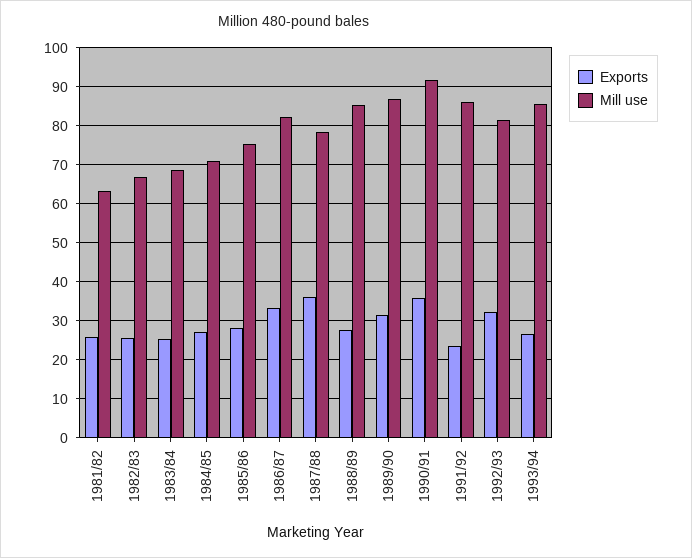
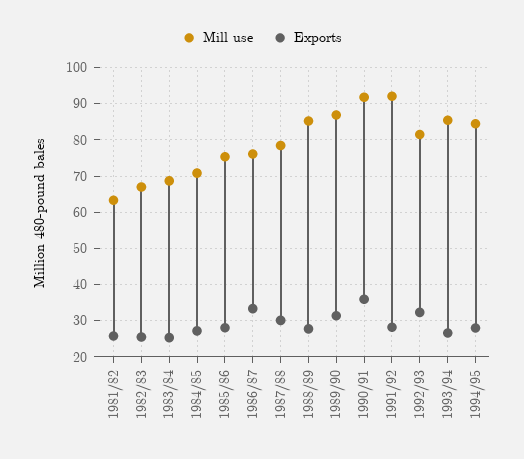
Mill use, 1986/87: 82 -> 76
Exports, 1987/88: 36 -> 30
Exports, 1991/92: 24 -> 28
Mill use, 1991/92: 86 -> 92
Mill use, 1994/95: none -> 84
Exports, 1994/95: none -> 28

